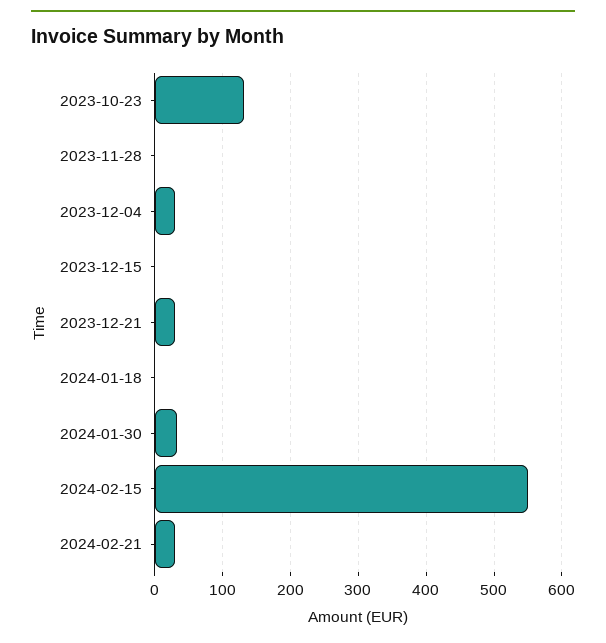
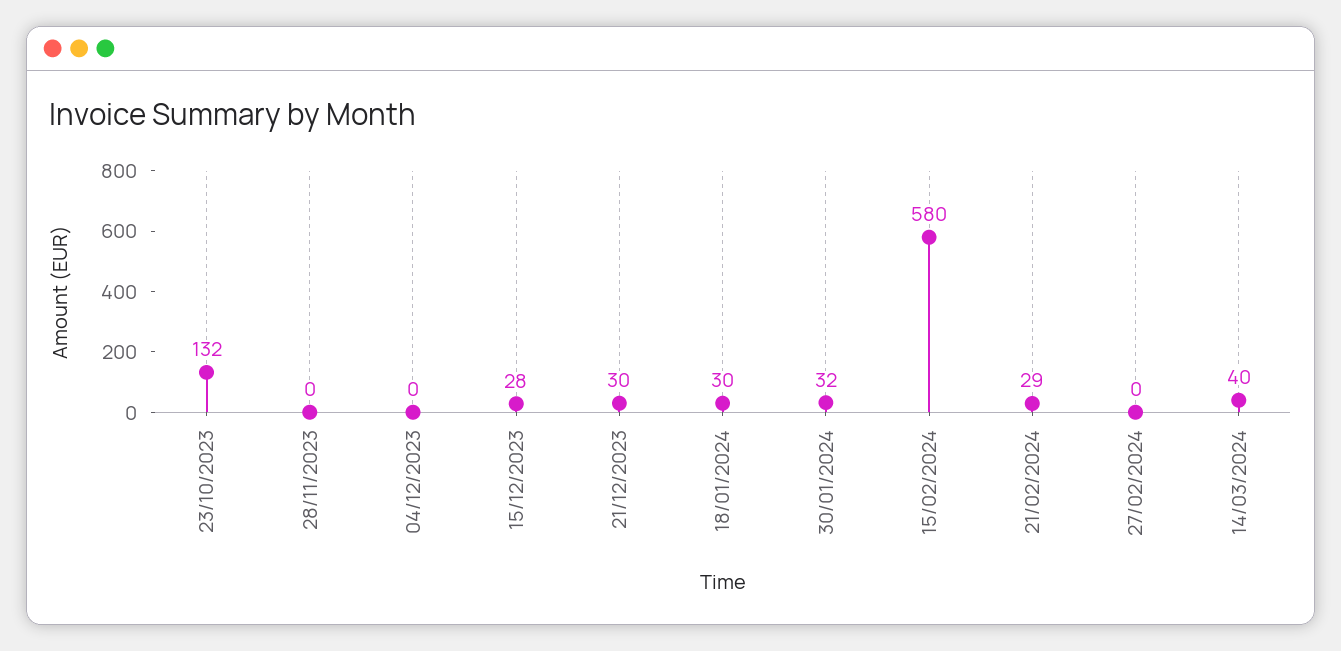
2023-12-04: 30 -> 0
2023-12-15: 0 -> 28
2024-01-18: 0 -> 30
2024-02-15: 550 -> 580
27/02/2024: none -> 0
14/03/2024: none -> 40

